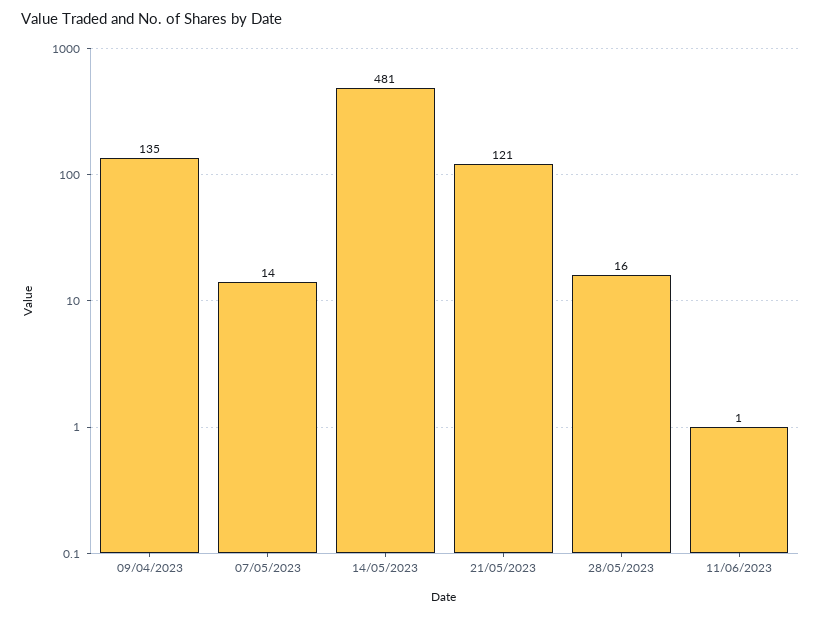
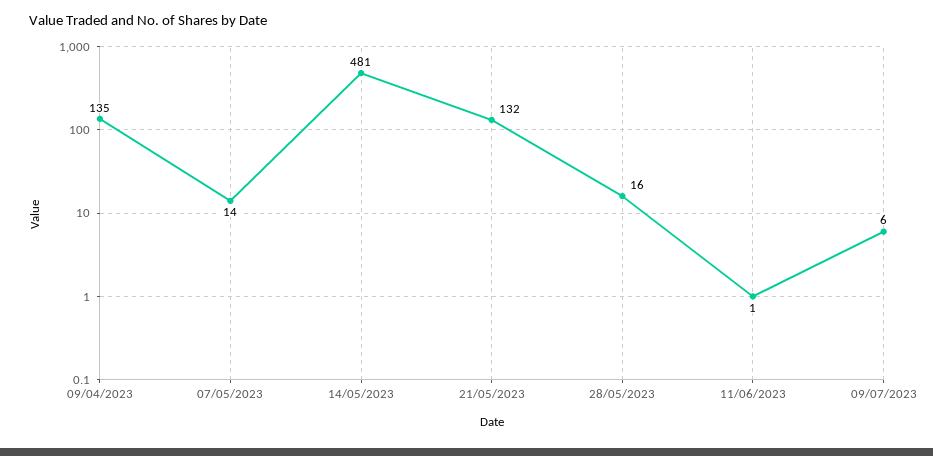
21/05/2023: 121 -> 132
09/07/2023: none -> 6

